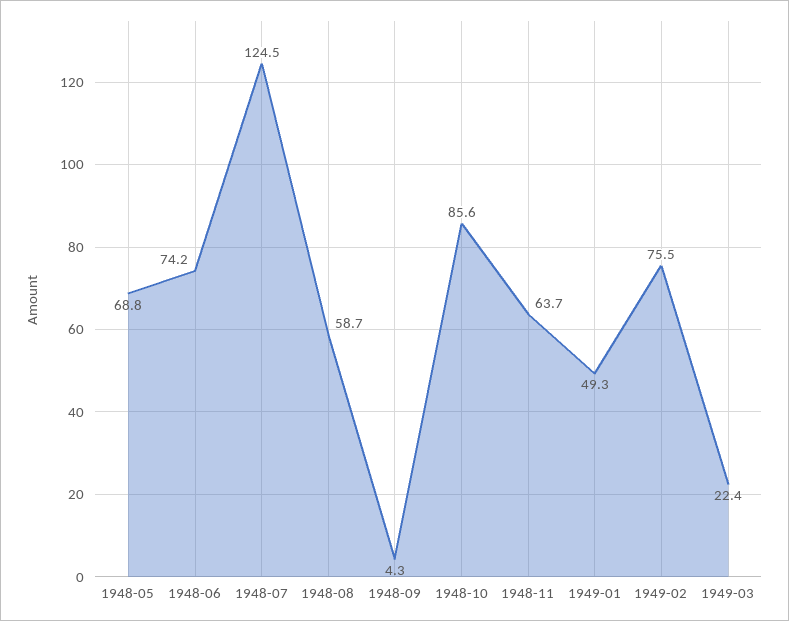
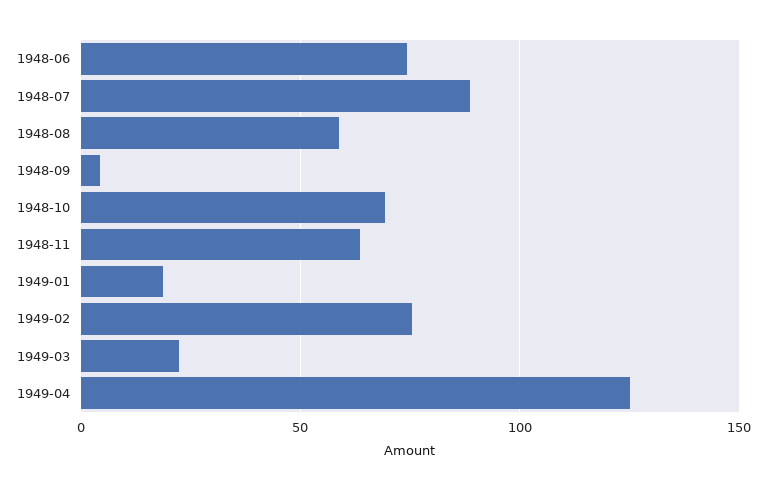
1948-05: 68.8 -> none
1948-07: 124.5 -> 90
1948-10: 85.6 -> 70
1949-01: 49.3 -> 20
1949-04: none -> 125

